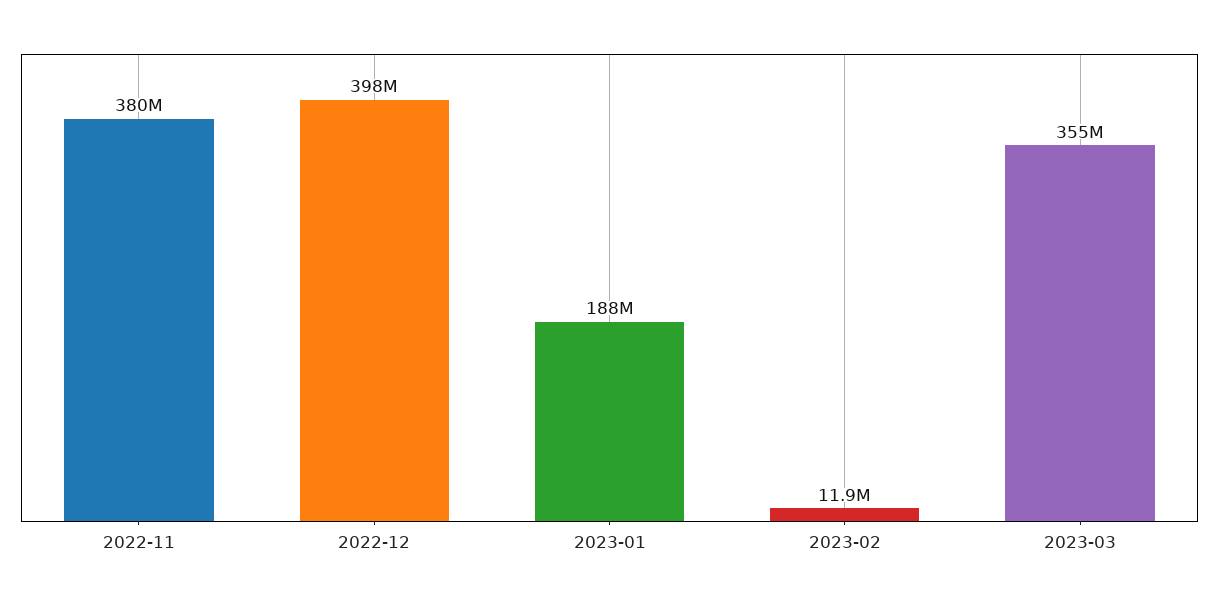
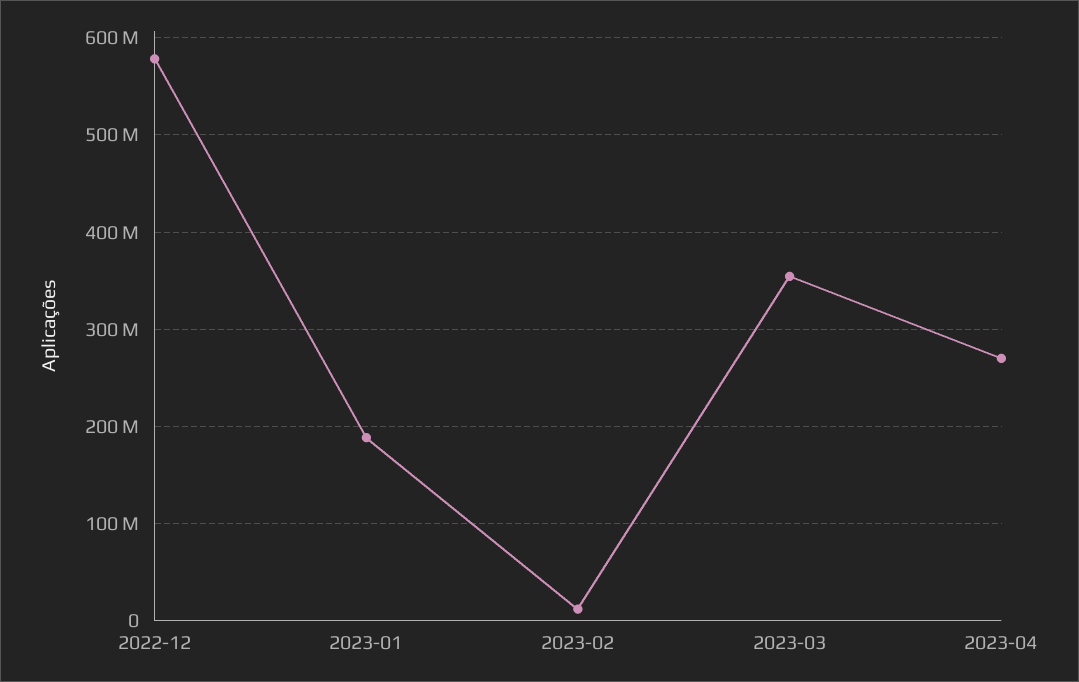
2022-11: 380000000 -> none
2022-12: 398000000 -> 580000000
2023-04: none -> 270000000

